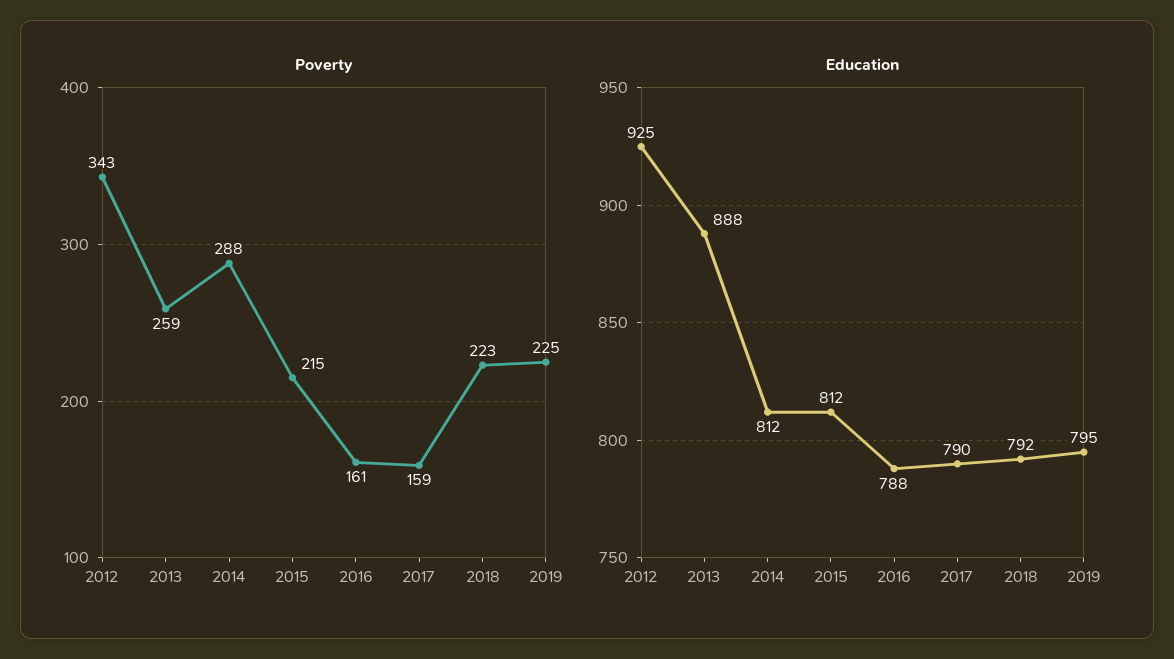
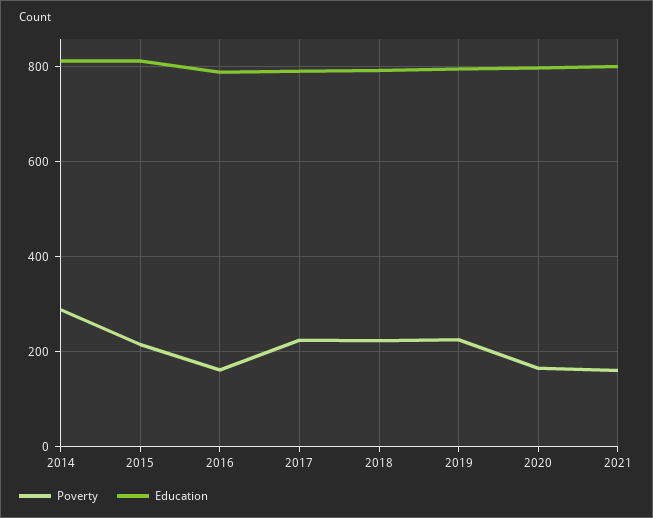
Poverty, 2012: 343 -> none
Poverty, 2013: 259 -> none
Poverty, 2017: 159 -> 220
Education, 2012: 925 -> none
Education, 2013: 888 -> none
Poverty, 2020: none -> 160
Education, 2020: none -> 800
Poverty, 2021: none -> 160
Education, 2021: none -> 800

